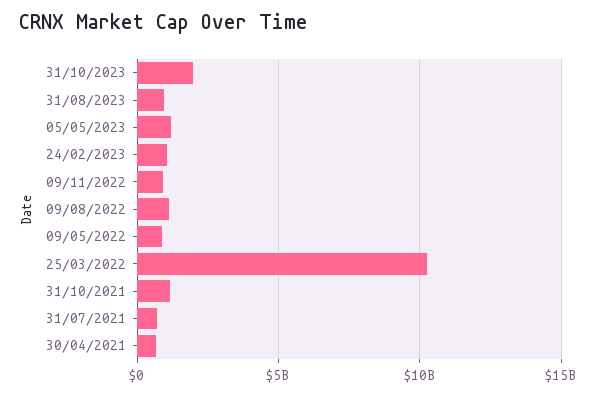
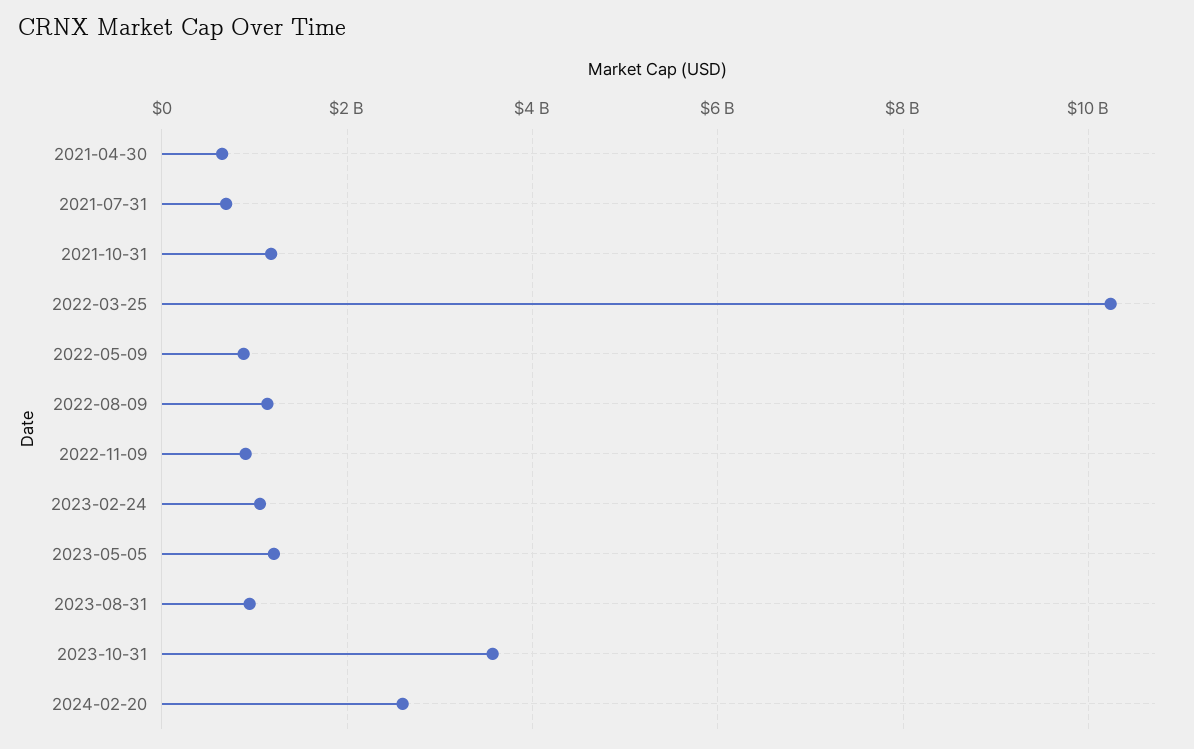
31/10/2023: 2000000000 -> 3600000000
2024-02-20: none -> 2600000000

